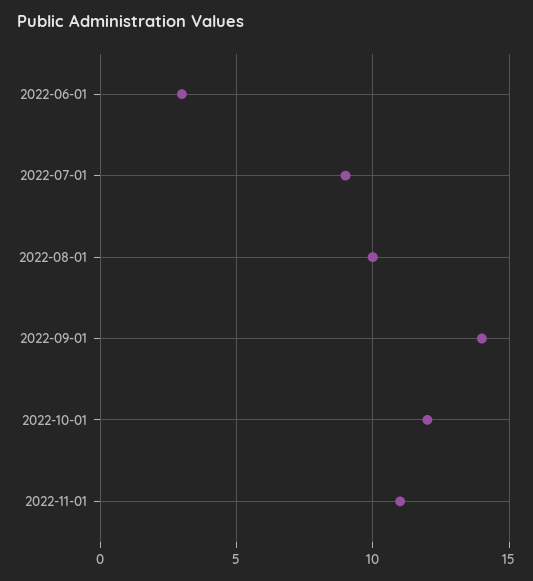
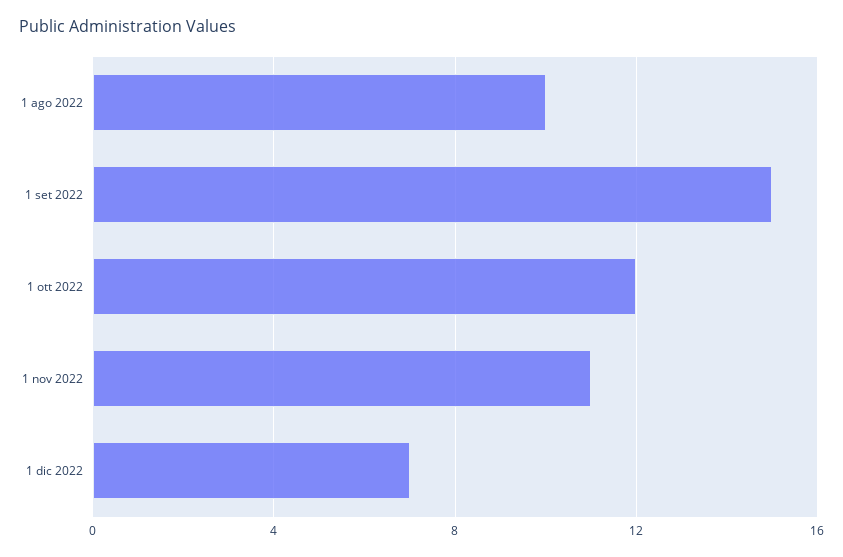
2022-06-01: 3 -> none
2022-07-01: 9 -> none
2022-09-01: 14 -> 15
1 dic 2022: none -> 7

